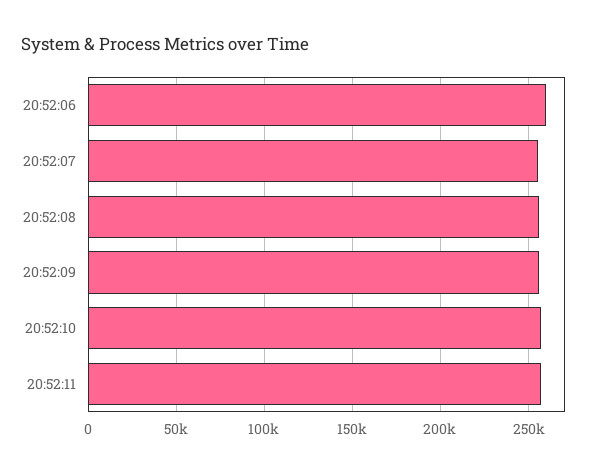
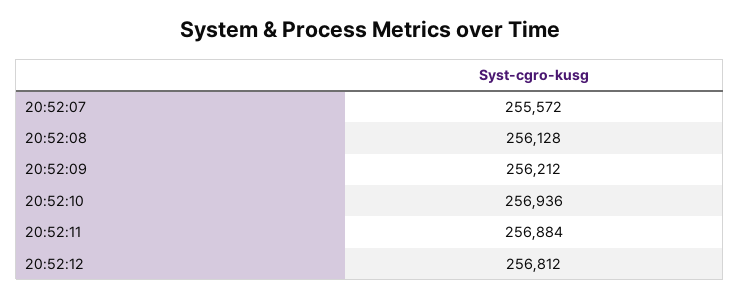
20:52:06: 260000 -> none
20:52:12: none -> 256812

